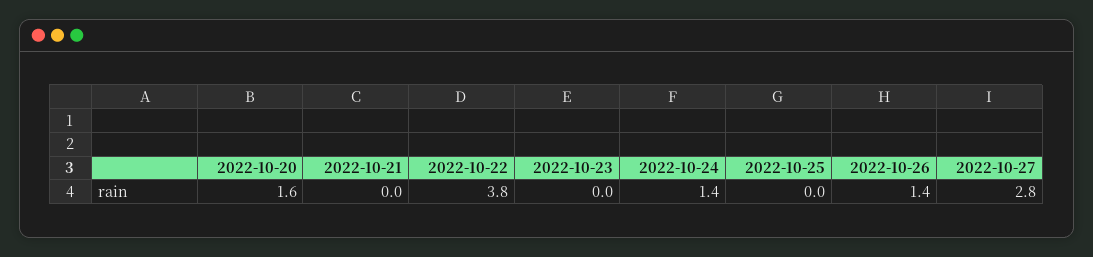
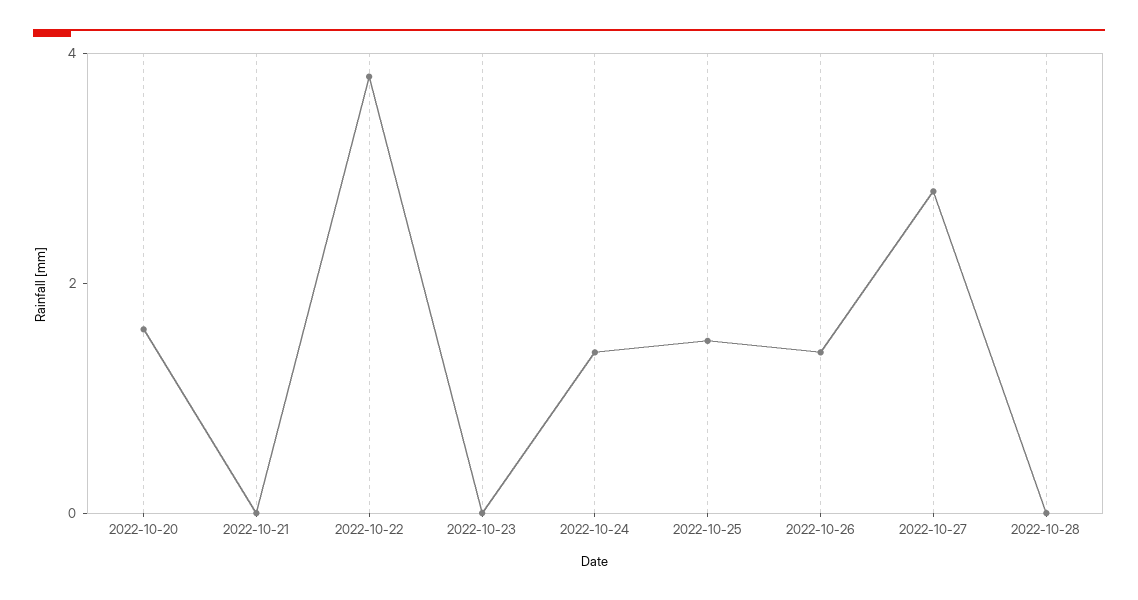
2022-10-25: 0 -> 1.5
2022-10-28: none -> 0

